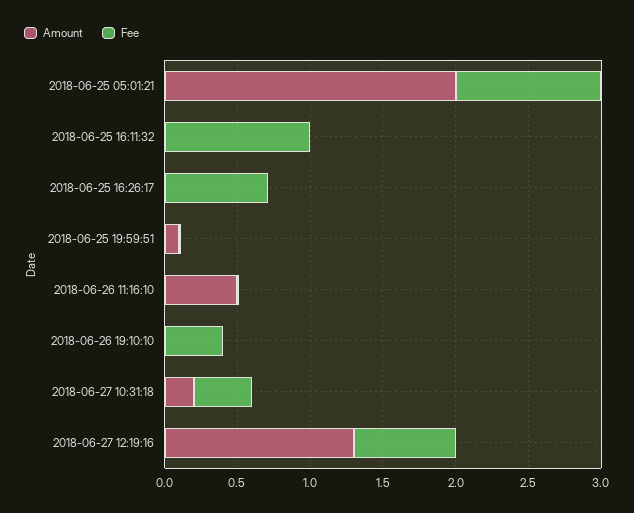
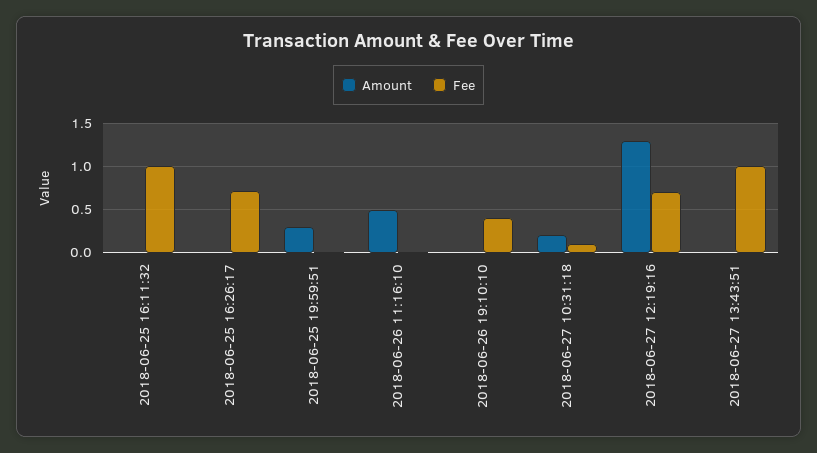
Amount, 2018-06-25 05:01:21: 2 -> none
Fee, 2018-06-25 05:01:21: 1 -> none
Amount, 2018-06-25 19:59:51: 0.1 -> 0.3
Fee, 2018-06-27 10:31:18: 0.4 -> 0.1
Amount, 2018-06-27 13:43:51: none -> 0
Fee, 2018-06-27 13:43:51: none -> 1

